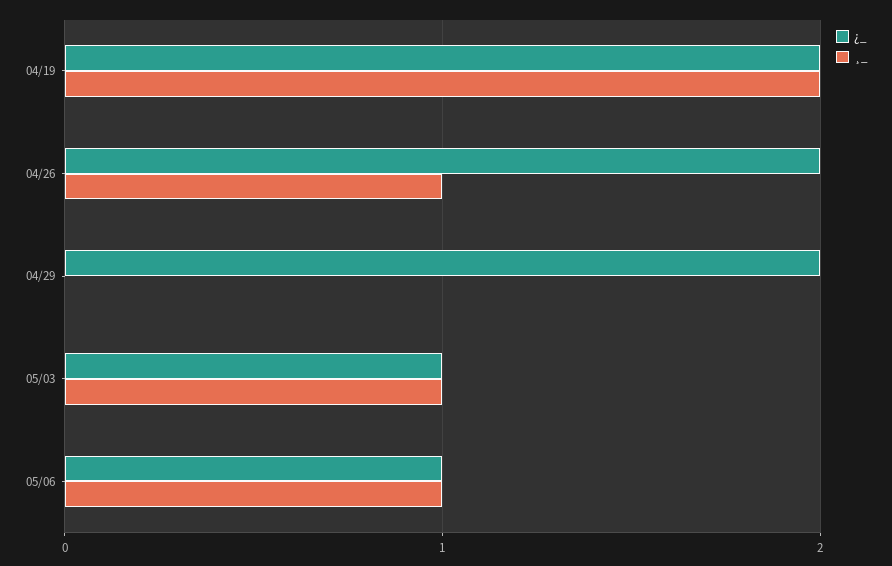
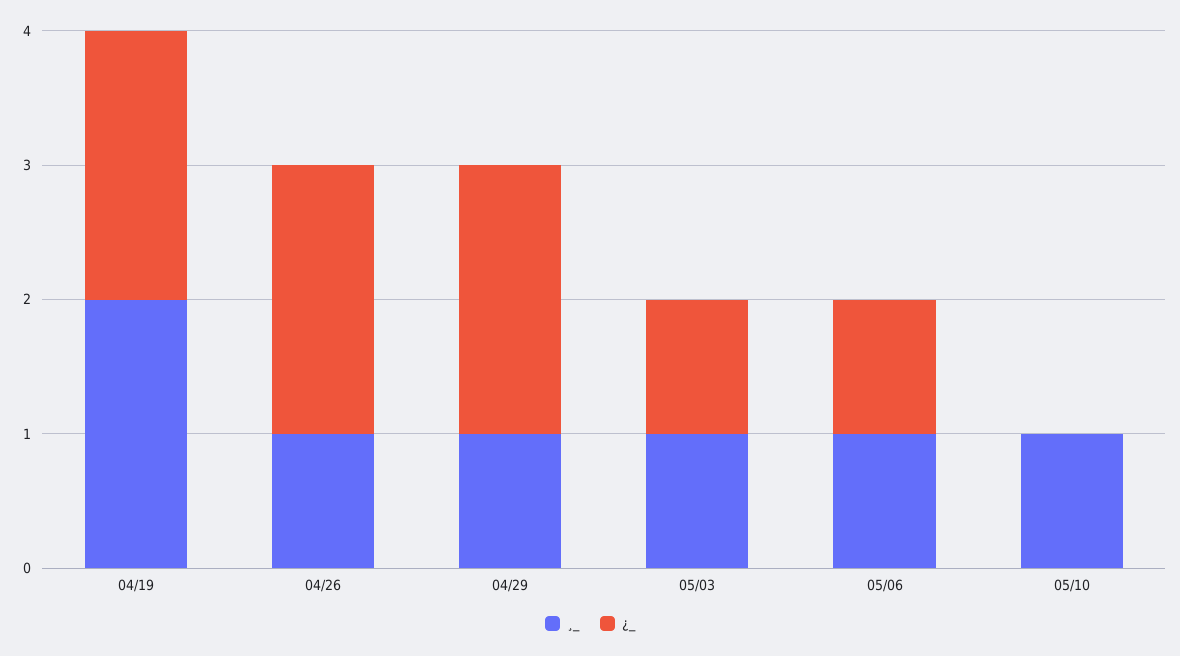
¸_, 04/29: 0 -> 1
¸_, 05/10: none -> 1
¿_, 05/10: none -> 0

